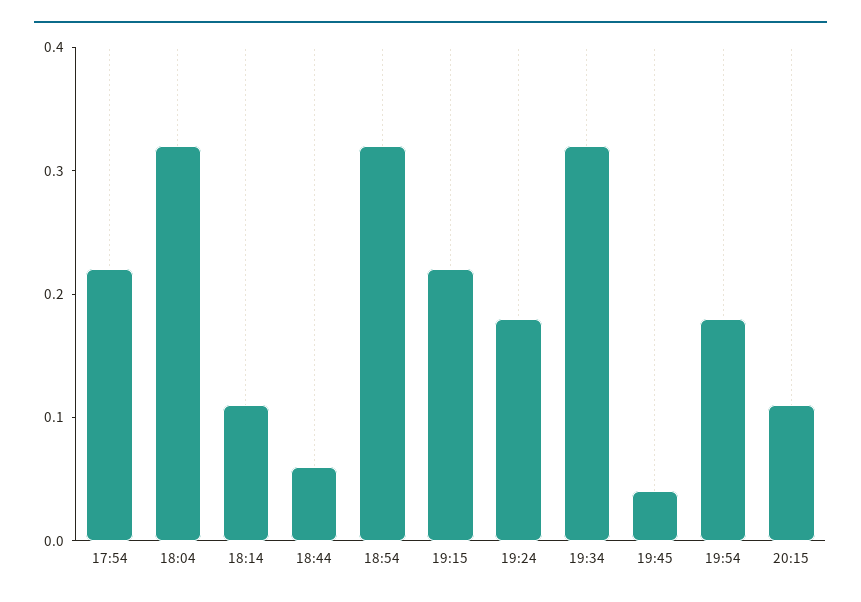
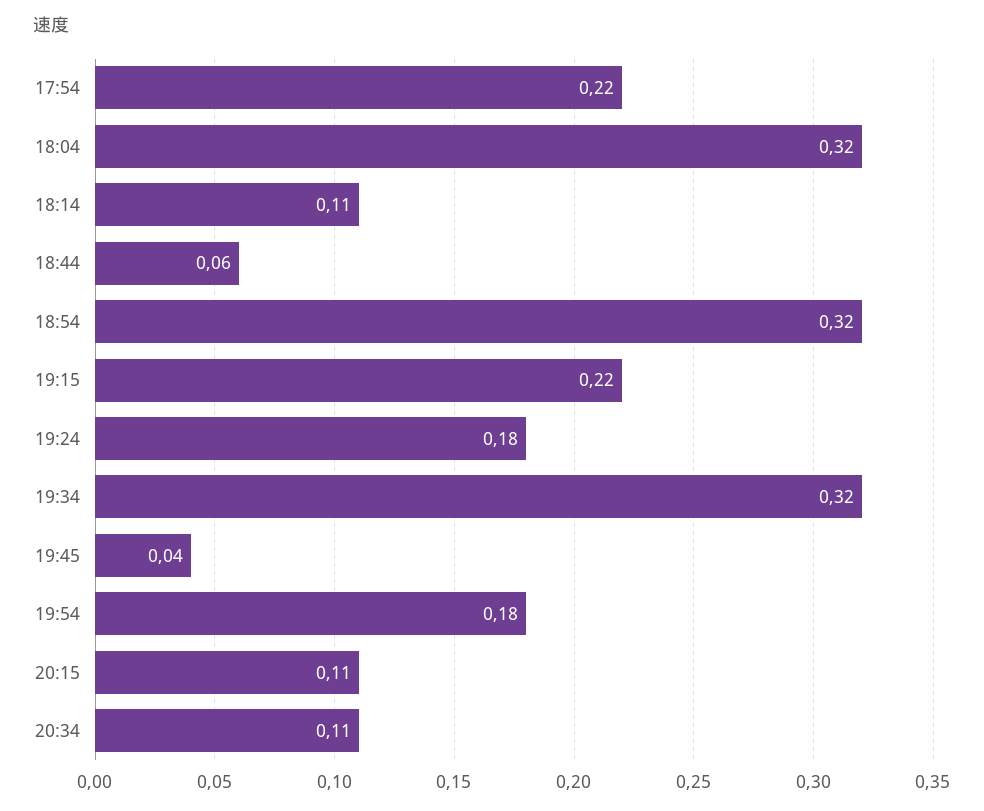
20:34: none -> 0.11

